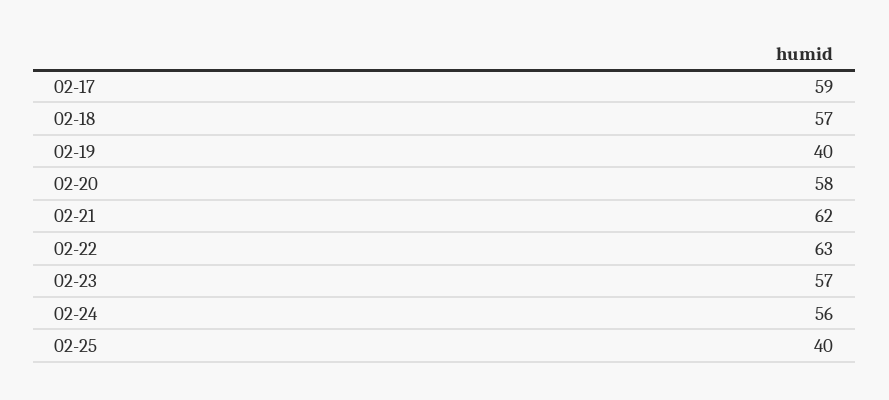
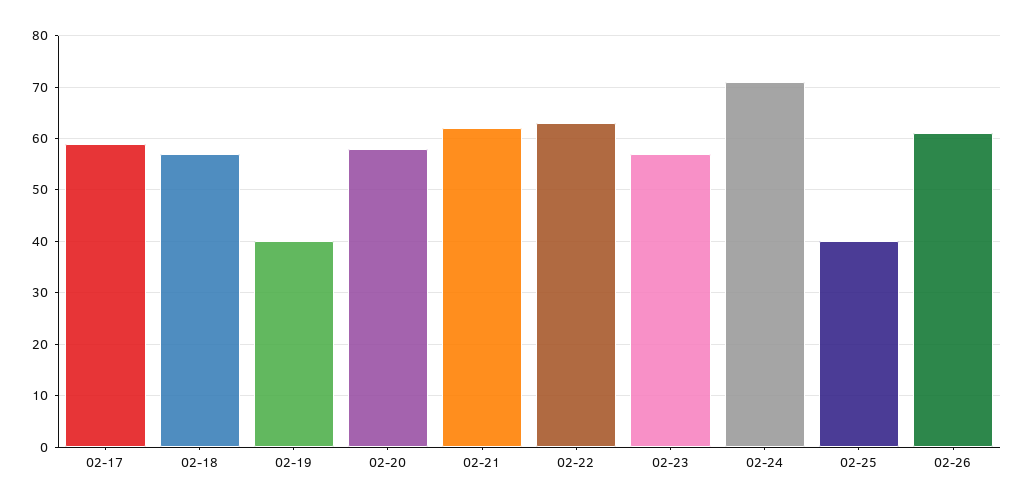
02-24: 56 -> 70
02-26: none -> 60

